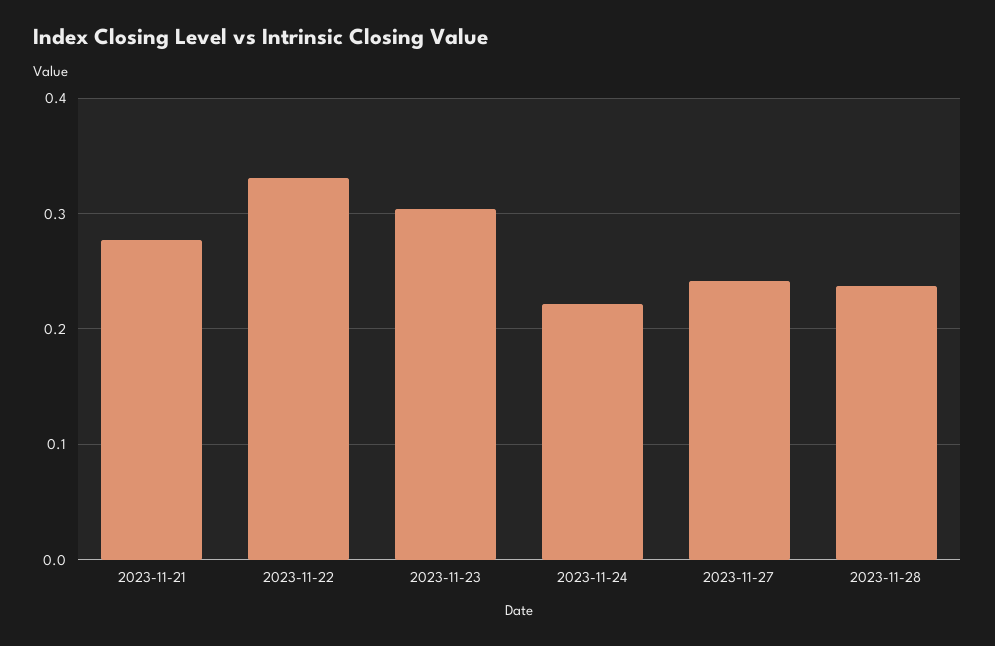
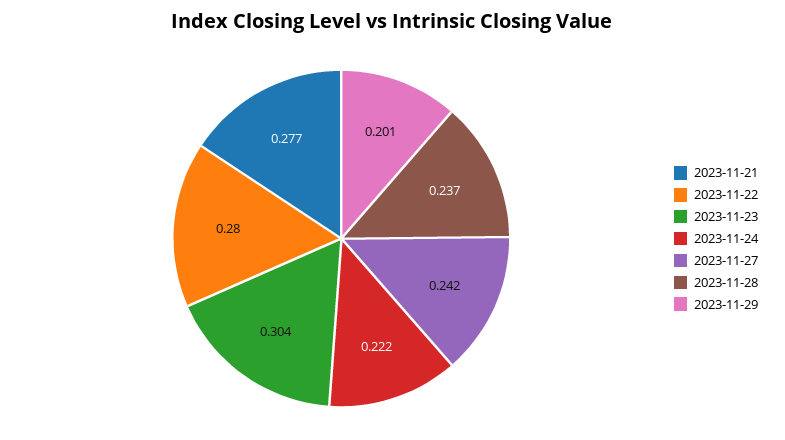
2023-11-22: 0.33 -> 0.28
2023-11-29: none -> 0.201

